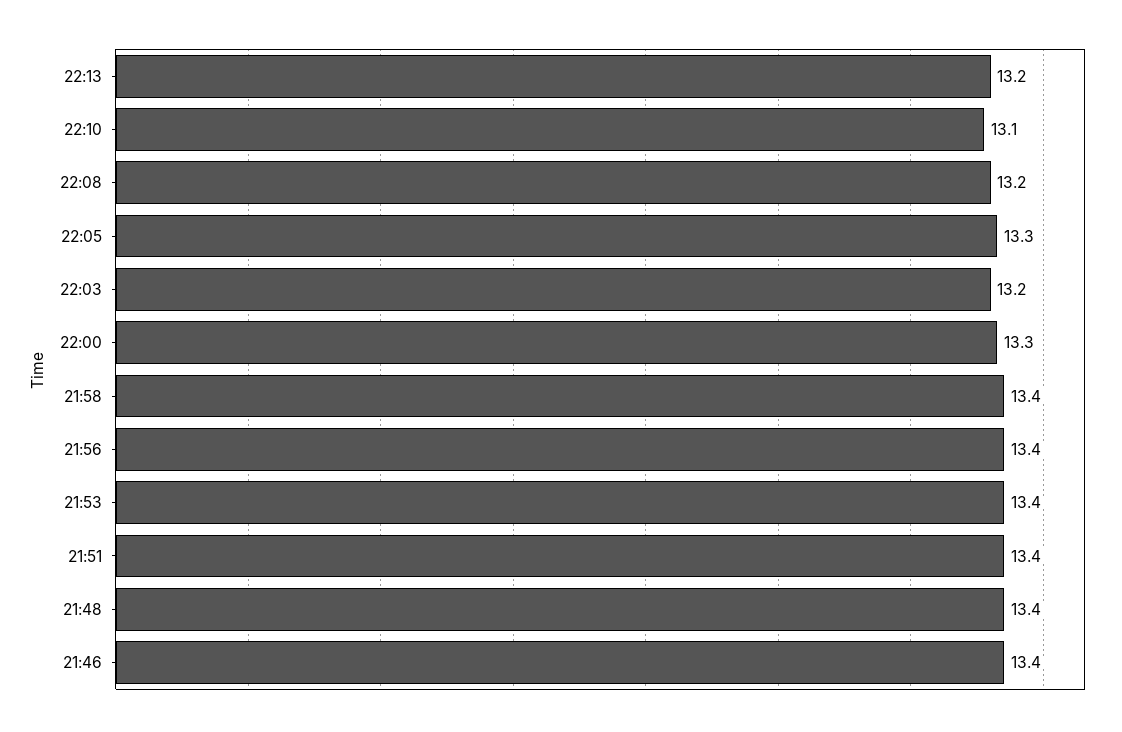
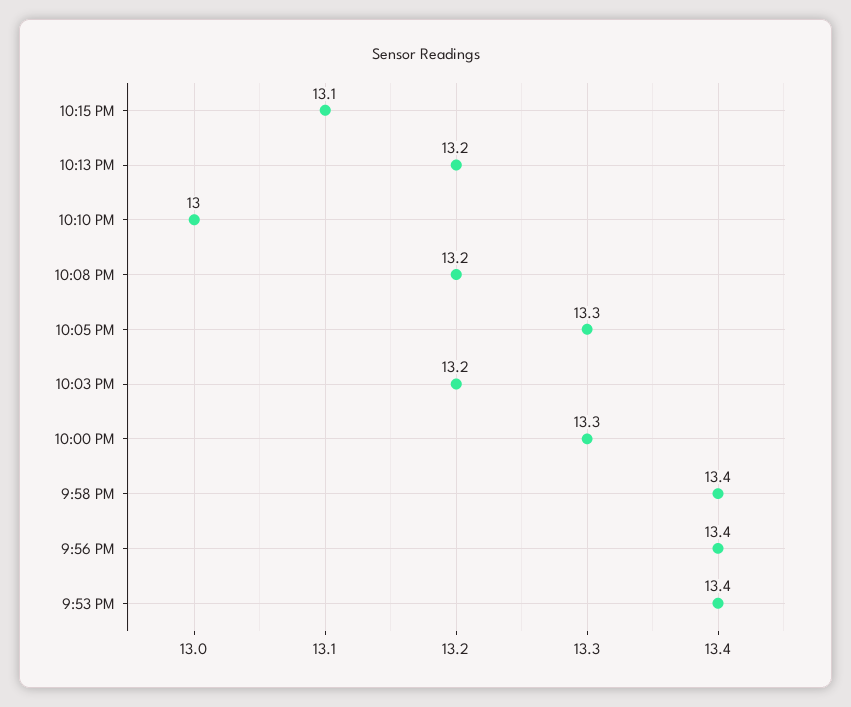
22:10: 13.1 -> 13
21:51: 13.4 -> none
21:48: 13.4 -> none
21:46: 13.4 -> none
10:15 PM: none -> 13.1

